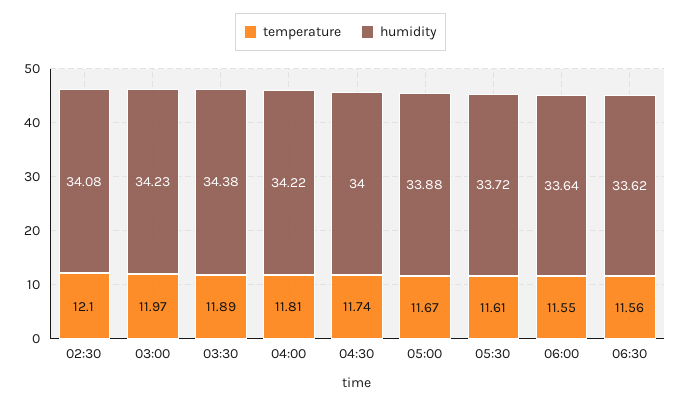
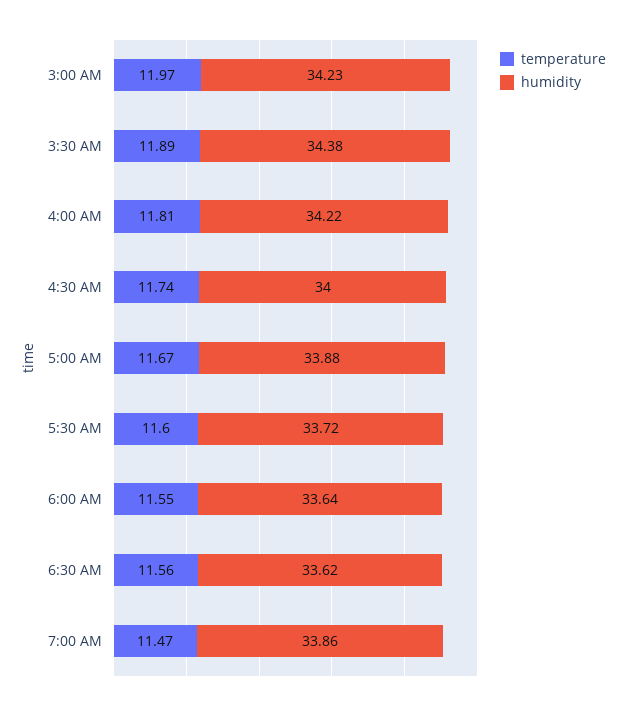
temperature, 02:30: 12.1 -> none
humidity, 02:30: 34.08 -> none
temperature, 05:30: 11.61 -> 11.6
temperature, 7:00 AM: none -> 11.47
humidity, 7:00 AM: none -> 33.86

